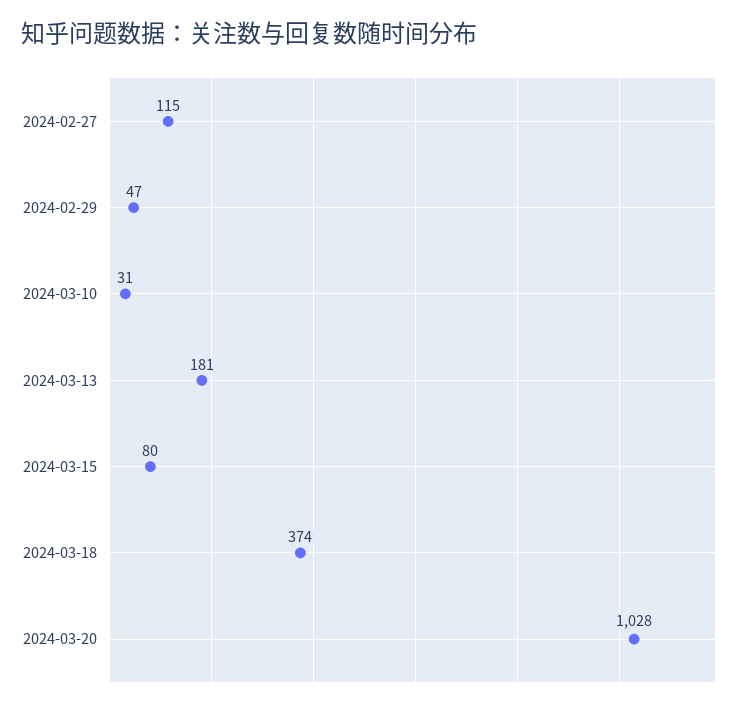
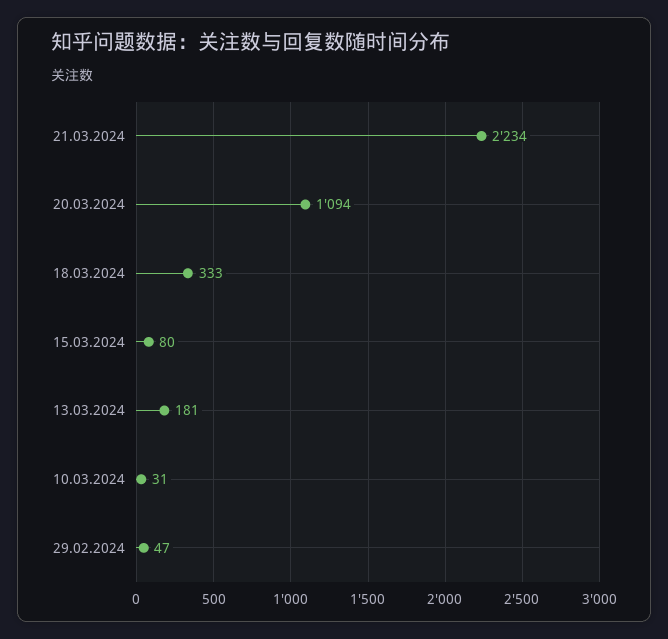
2024-02-27: 115 -> none
2024-03-18: 374 -> 333
2024-03-20: 1028 -> 1094
21.03.2024: none -> 2234

